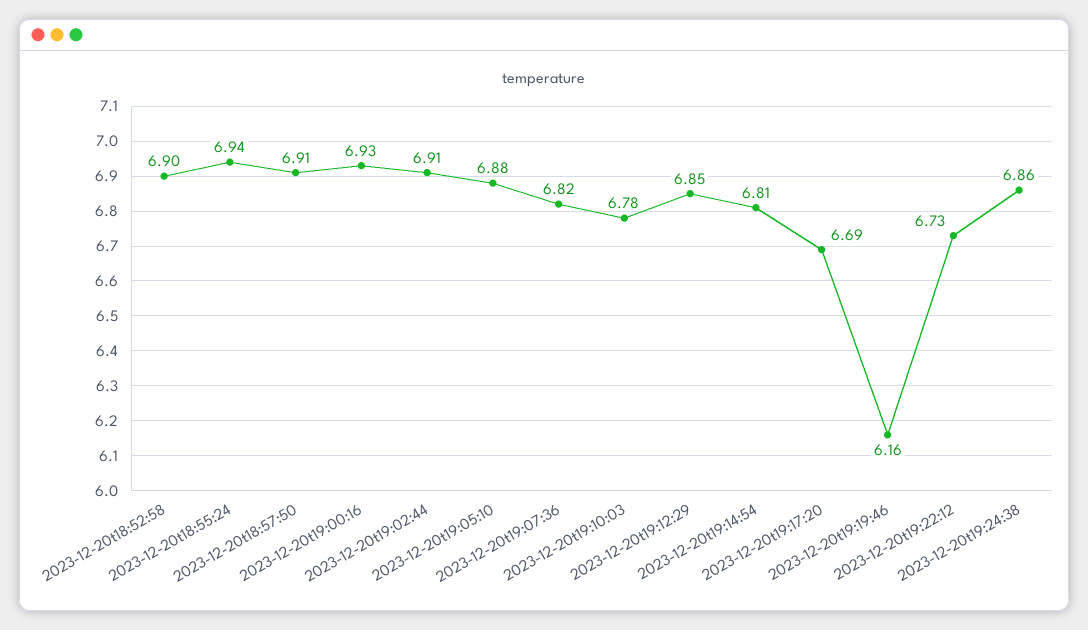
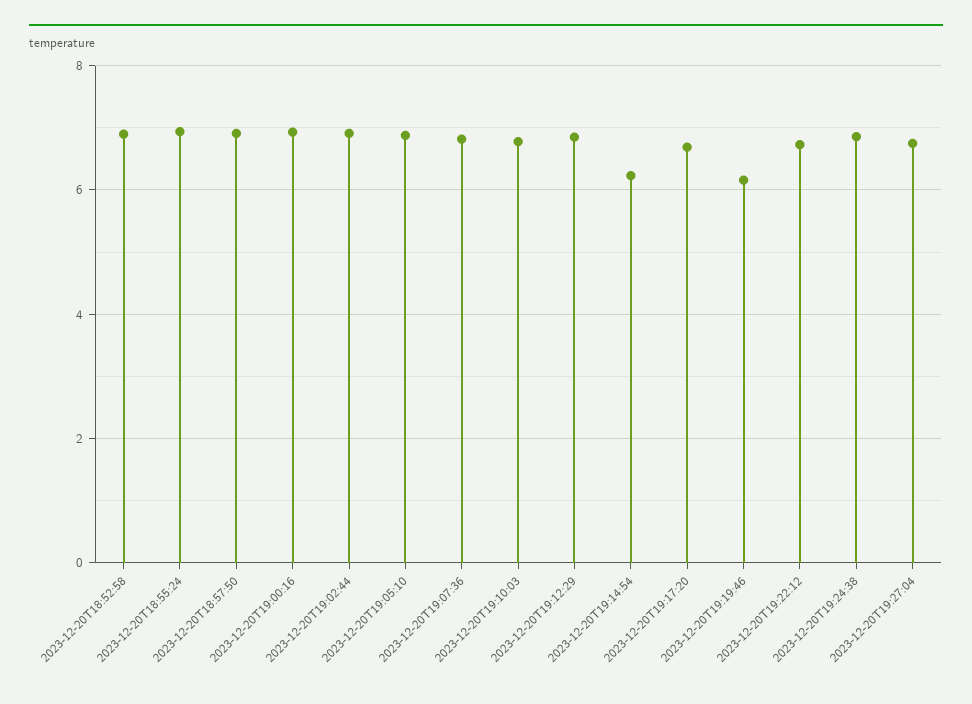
2023-12-20t19:14:54: 6.81 -> 6.2
2023-12-20T19:27:04: none -> 6.8

